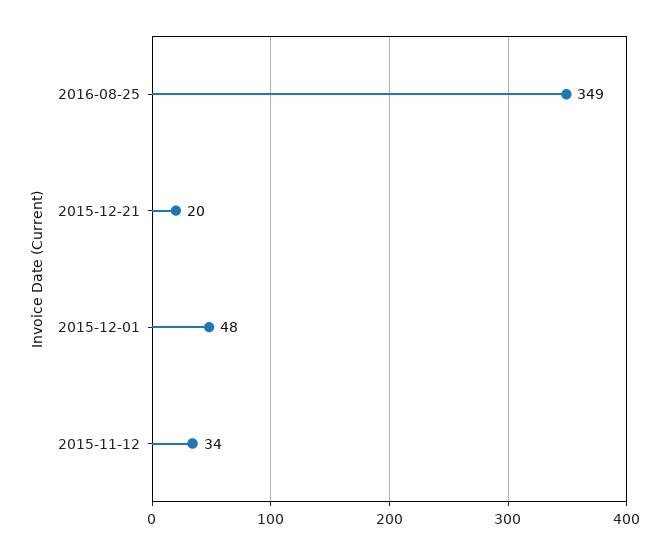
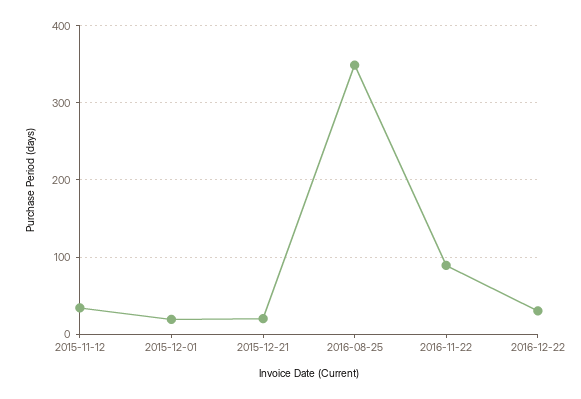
2015-12-01: 48 -> 20
2016-11-22: none -> 90
2016-12-22: none -> 30

